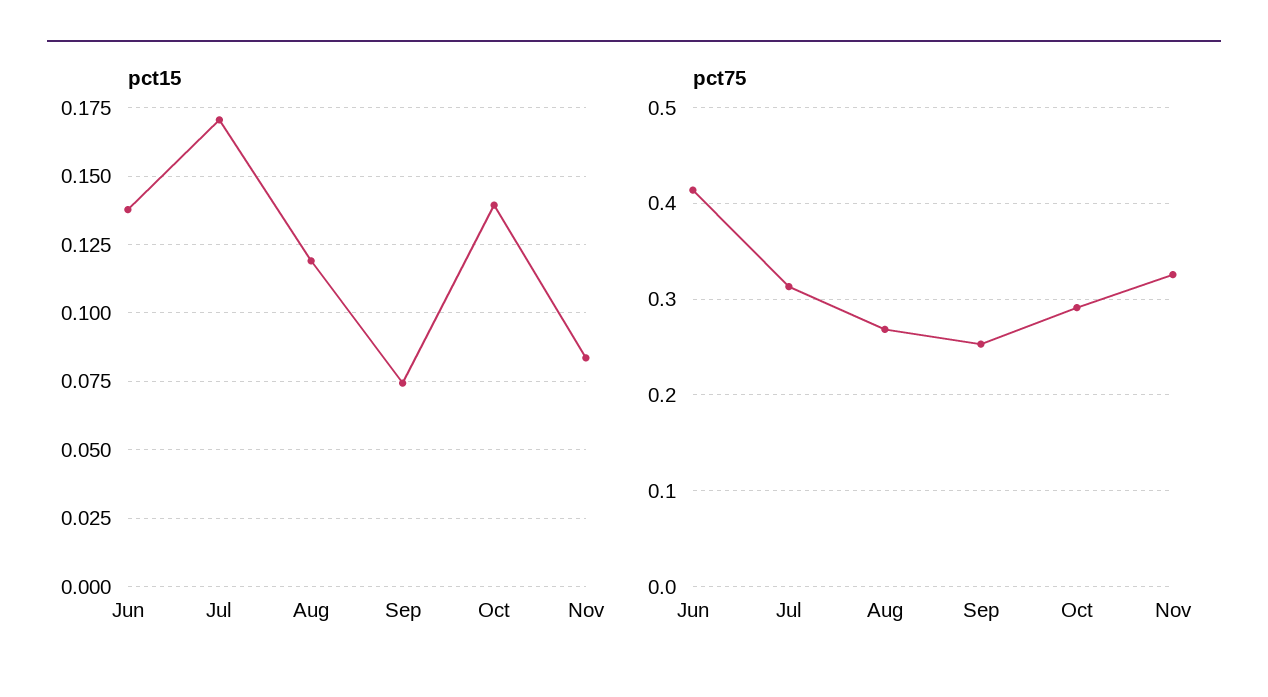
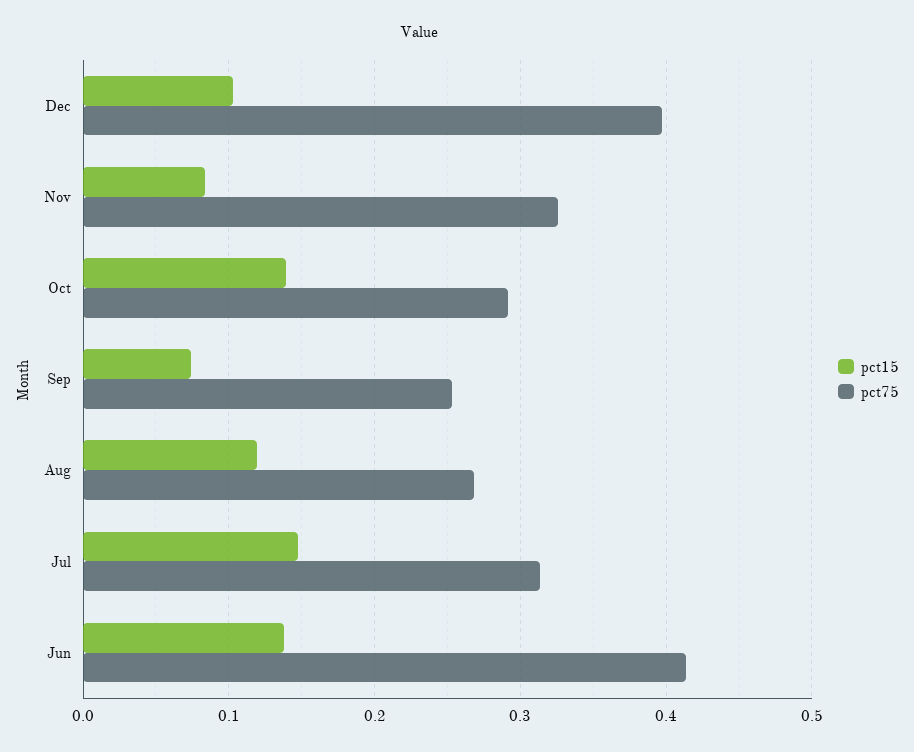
pct15, Jul: 0.17 -> 0.15
pct15, Dec: none -> 0.1
pct75, Dec: none -> 0.4

